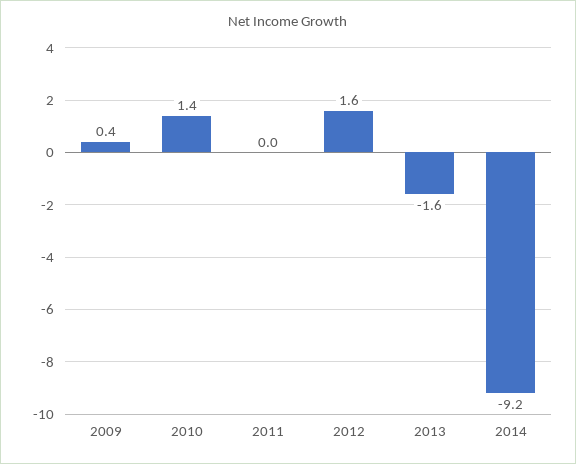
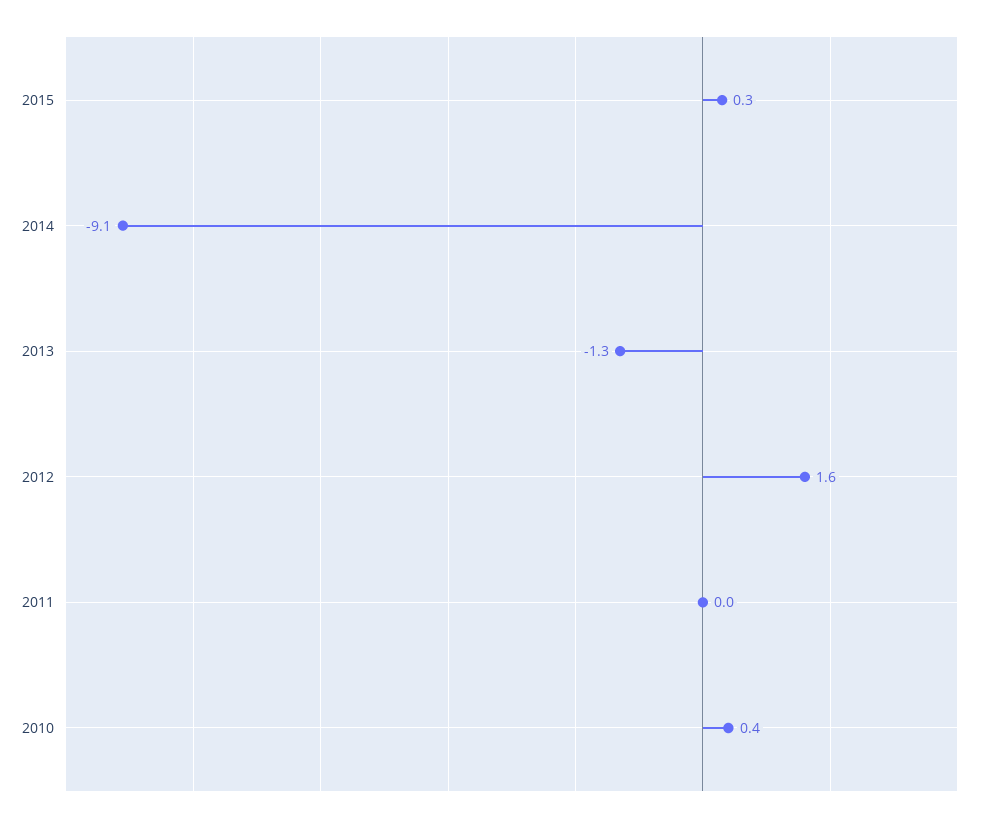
2009: 0.4 -> none
2010: 1.4 -> 0.4
2013: -1.6 -> -1.3
2014: -9.2 -> -9.1
2015: none -> 0.3

